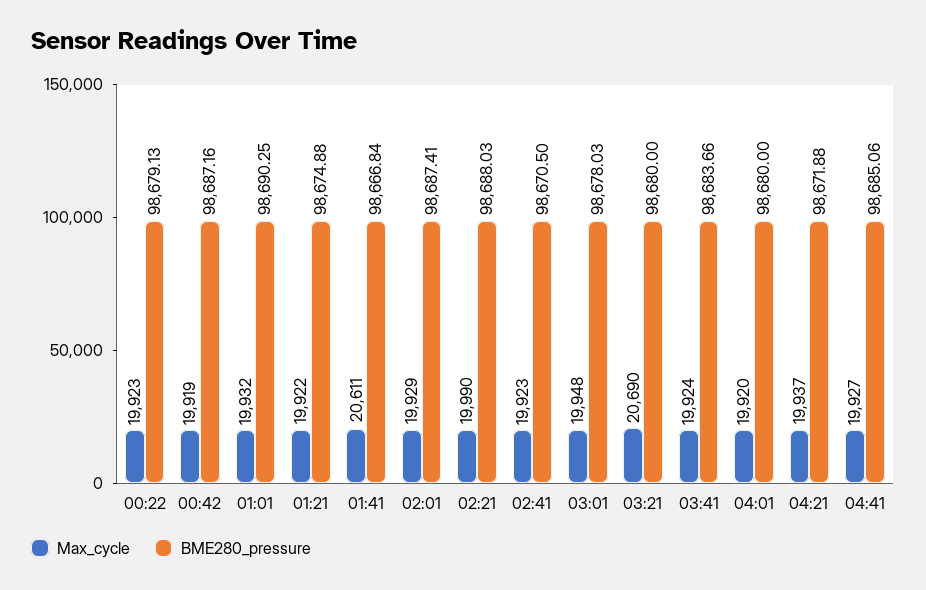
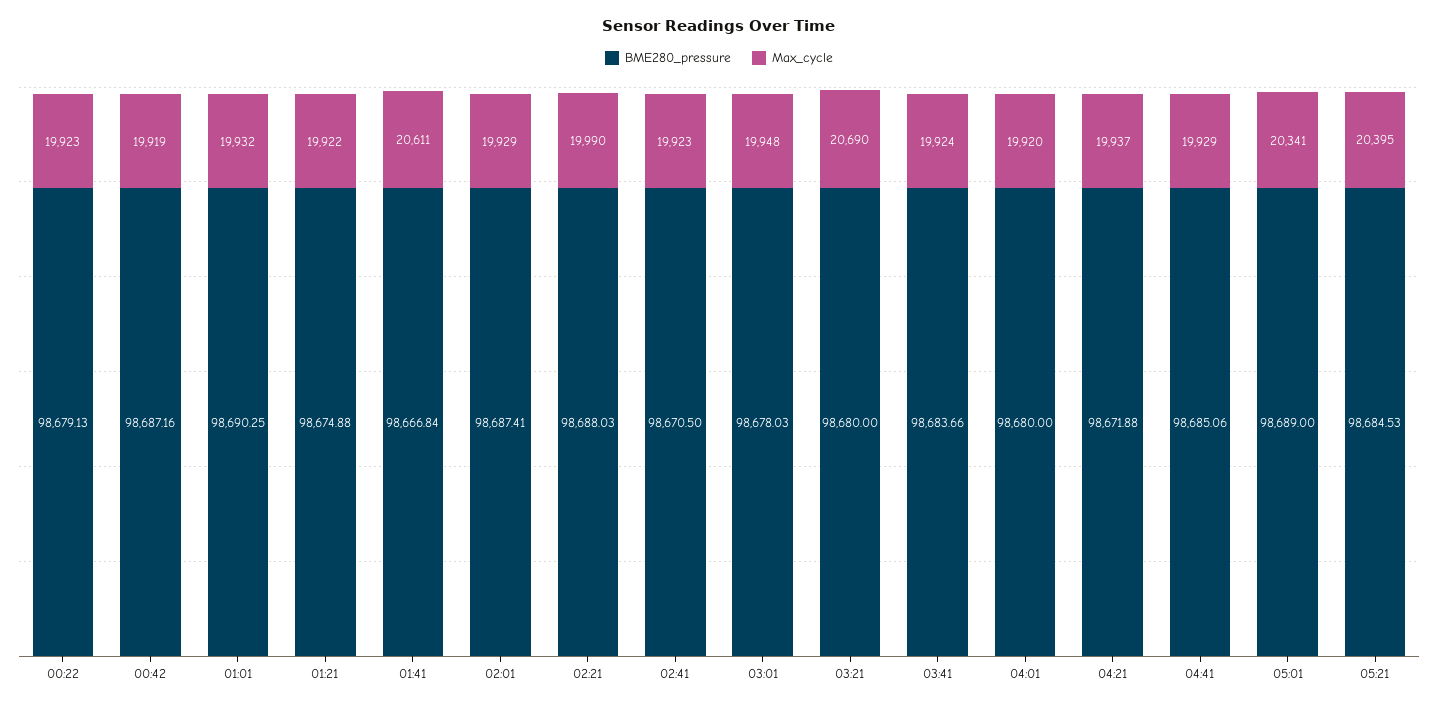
Max_cycle, 04:41: 19927 -> 19929
BME280_pressure, 05:01: none -> 98689
Max_cycle, 05:01: none -> 20341
BME280_pressure, 05:21: none -> 98684.53
Max_cycle, 05:21: none -> 20395

